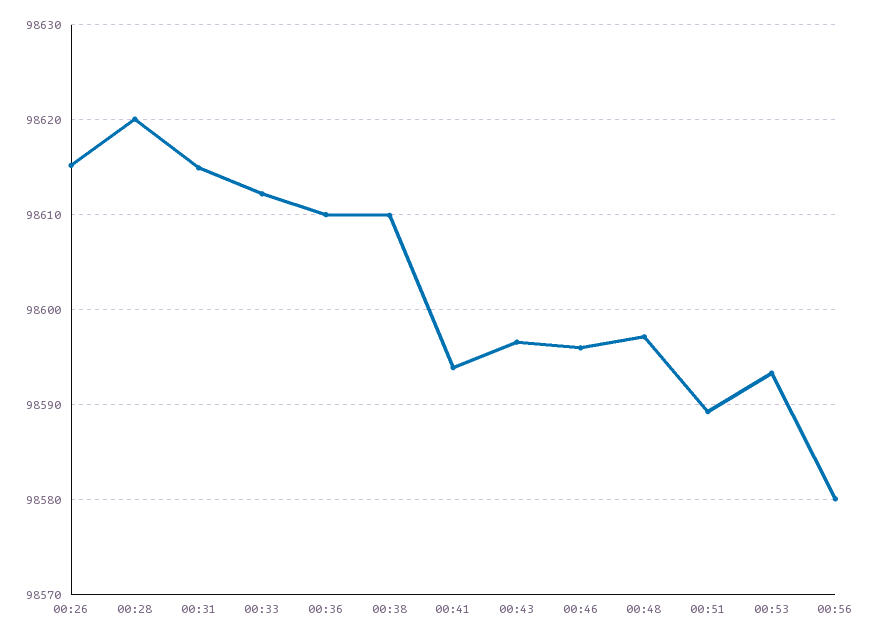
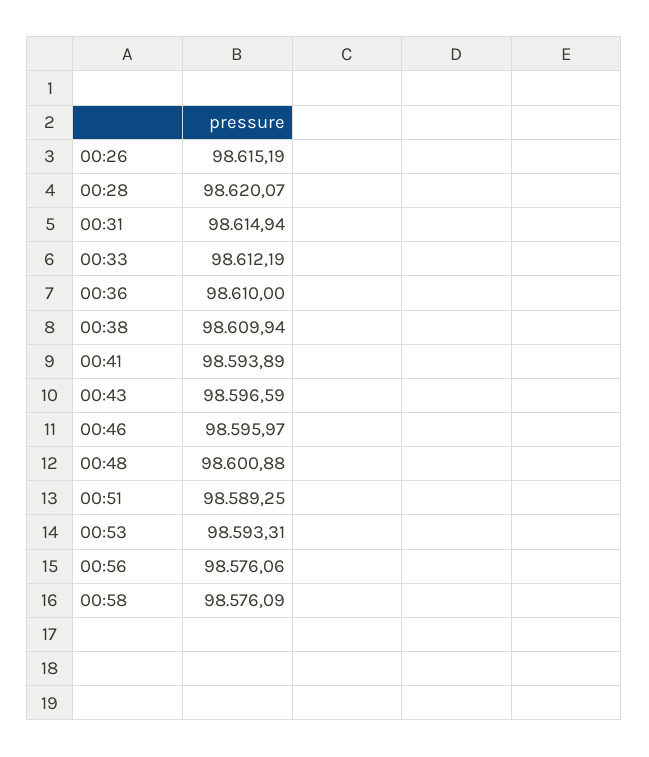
00:48: 98597 -> 98600.88
00:56: 98580 -> 98576.06
00:58: none -> 98576.09

